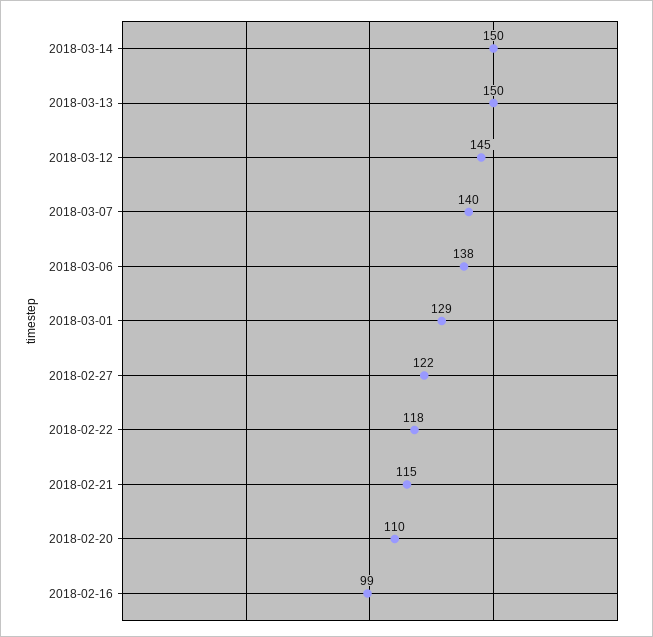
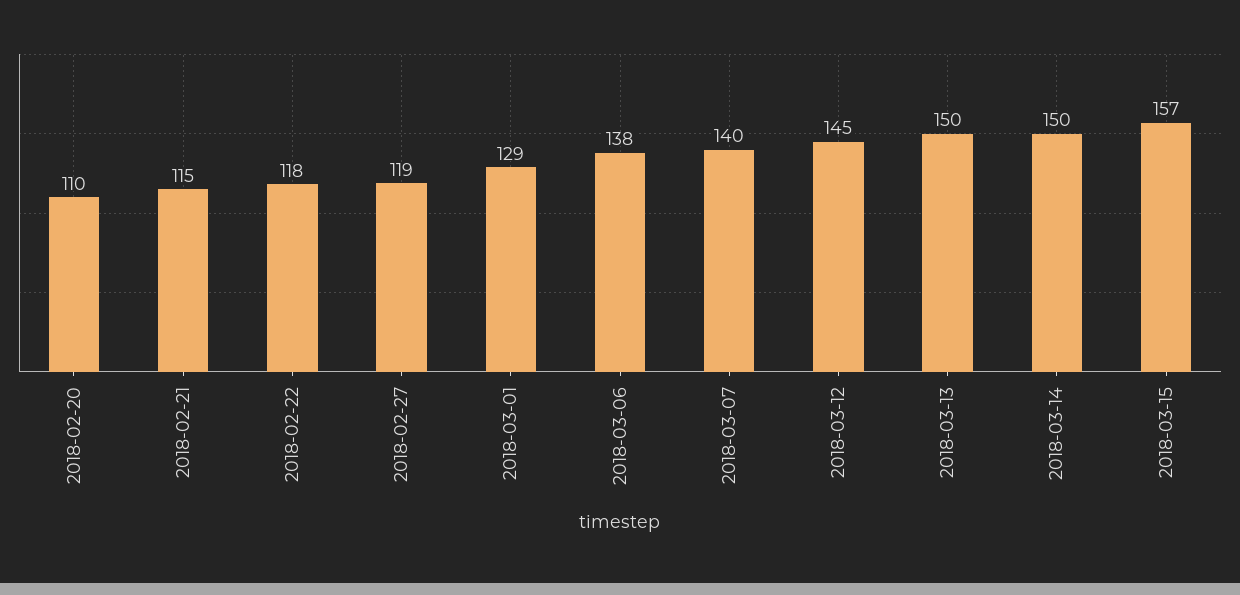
2018-02-27: 122 -> 119
2018-02-16: 99 -> none
2018-03-15: none -> 157

